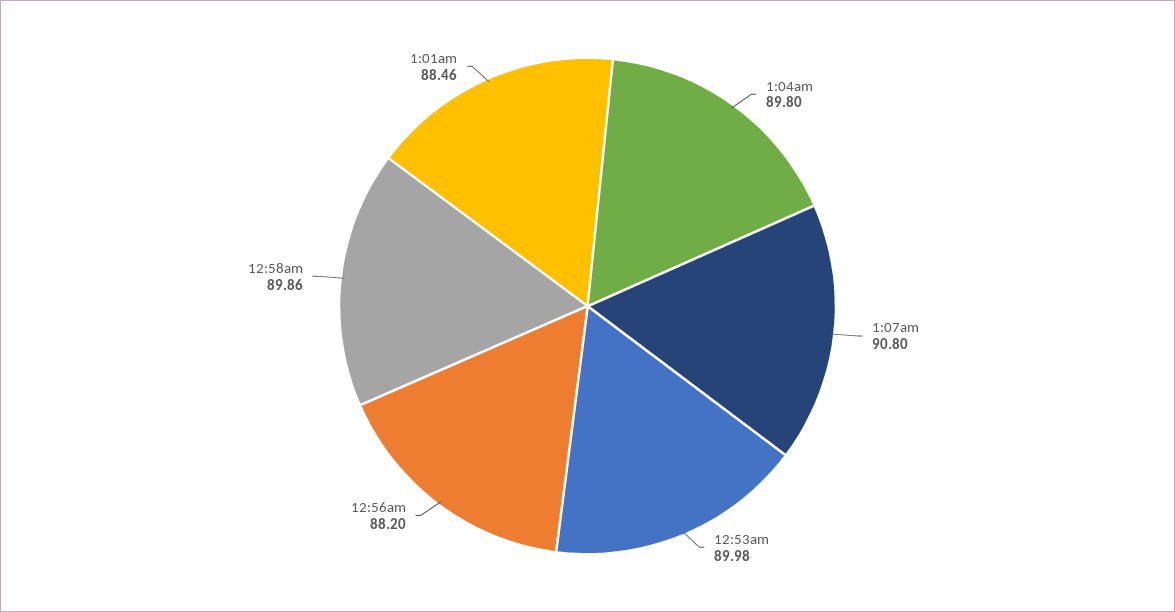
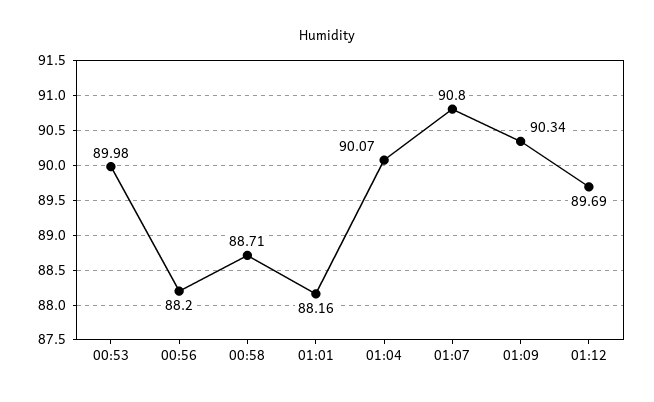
1:04am: 89.8 -> 90.07
12:58am: 89.86 -> 88.71
1:01am: 88.46 -> 88.16
01:09: none -> 90.34
01:12: none -> 89.69

